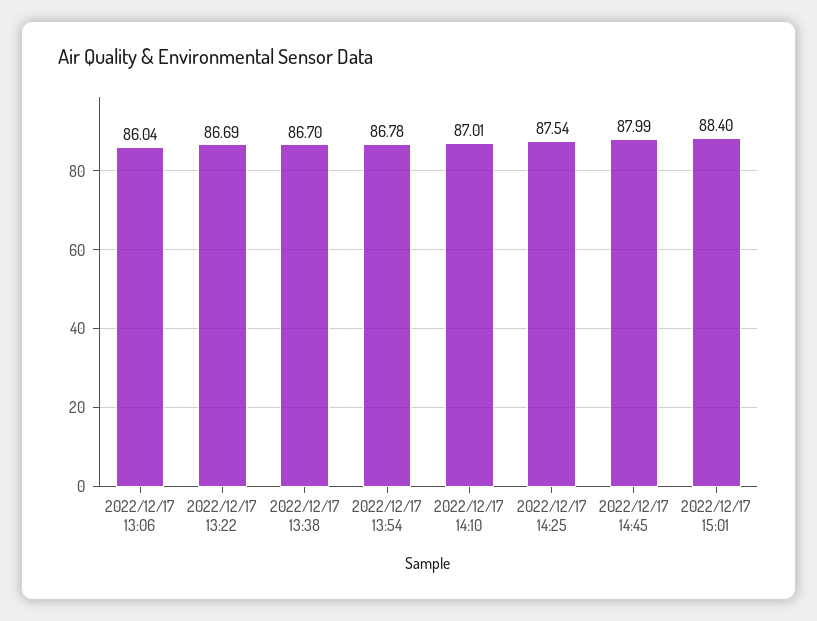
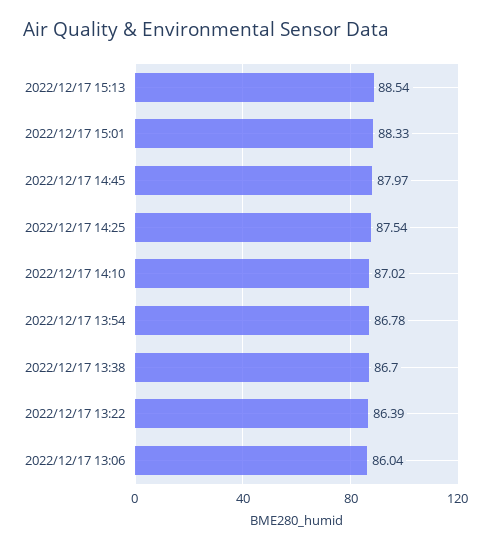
2022/12/17 13:22: 86.69 -> 86.39
2022/12/17 14:10: 87.01 -> 87.02
2022/12/17 14:45: 87.99 -> 87.97
2022/12/17 15:01: 88.4 -> 88.33
2022/12/17 15:13: none -> 88.54

